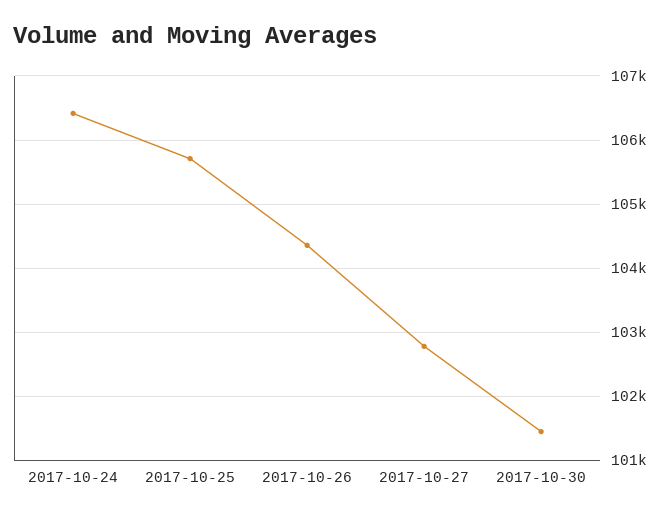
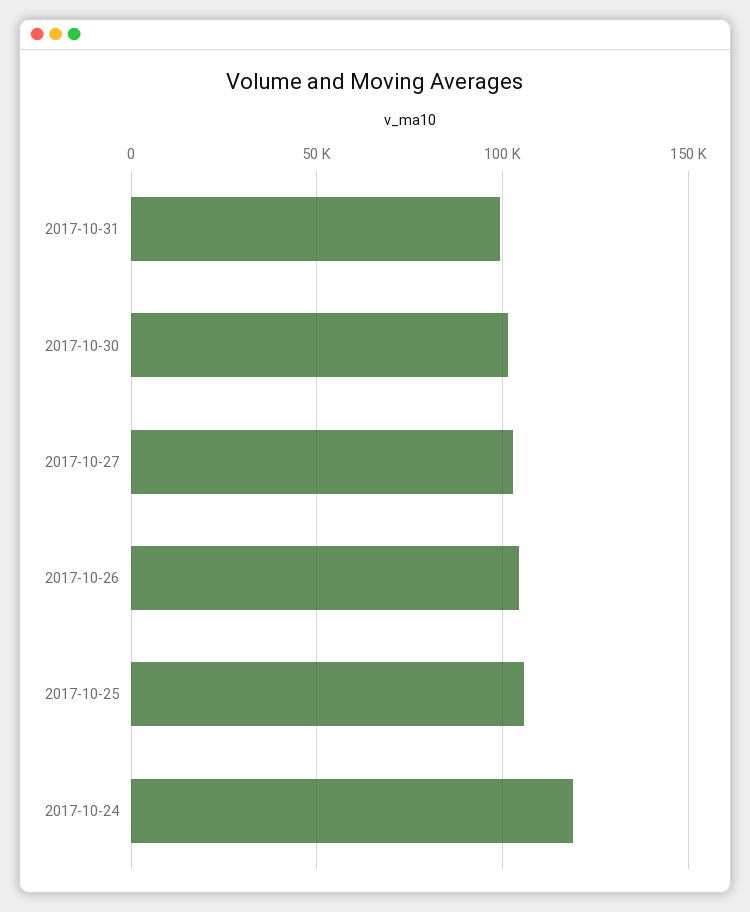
2017-10-24: 106400 -> 120000
2017-10-31: none -> 100000

